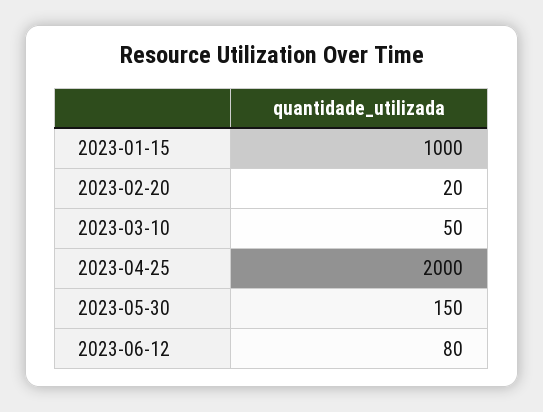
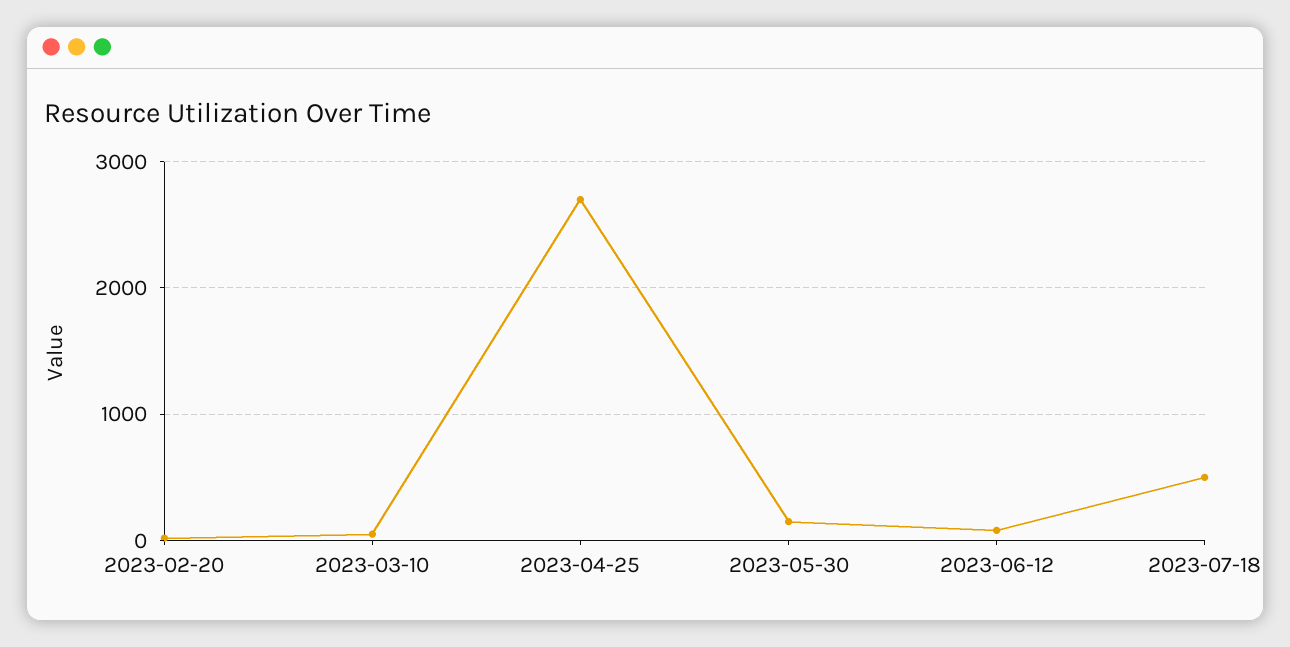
2023-01-15: 1000 -> none
2023-04-25: 2000 -> 2700
2023-07-18: none -> 500

